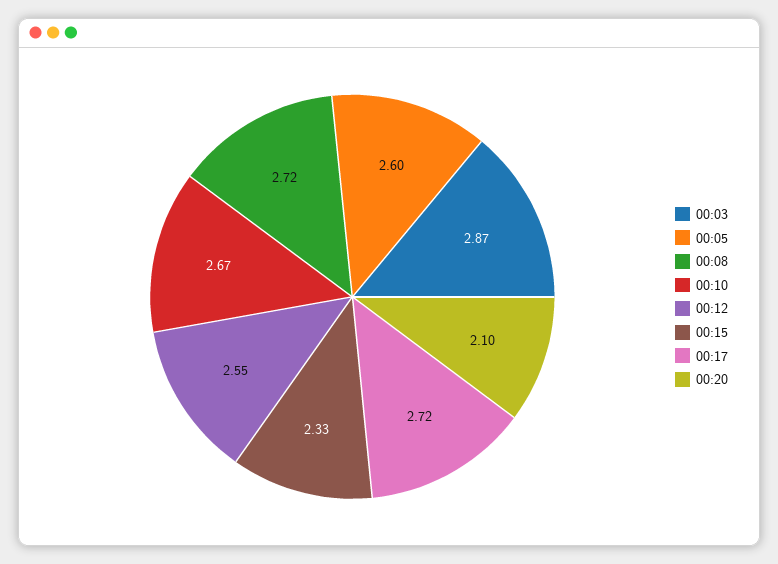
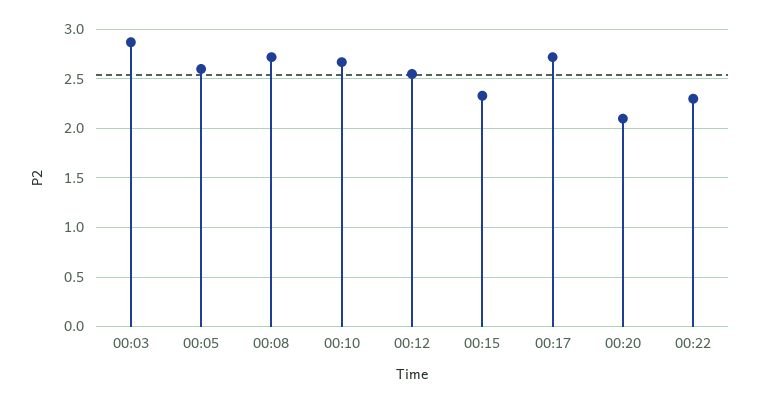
00:22: none -> 2.3

